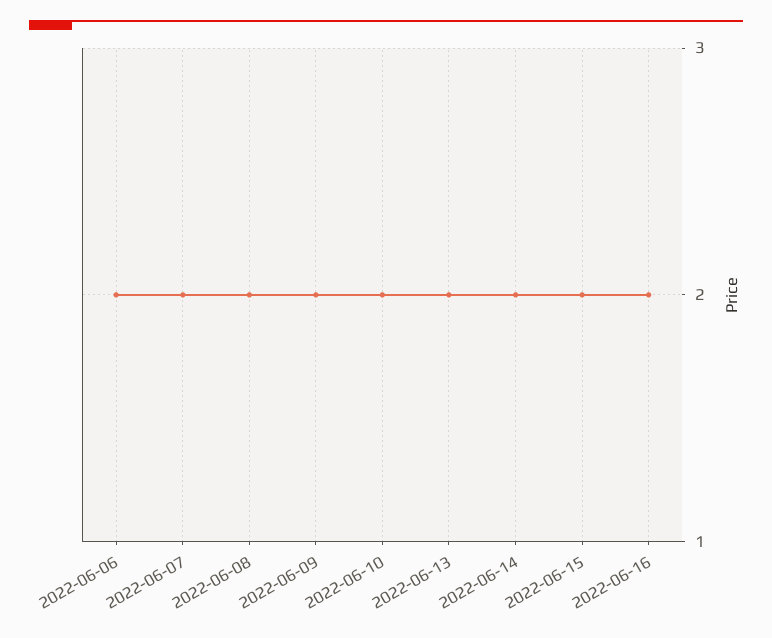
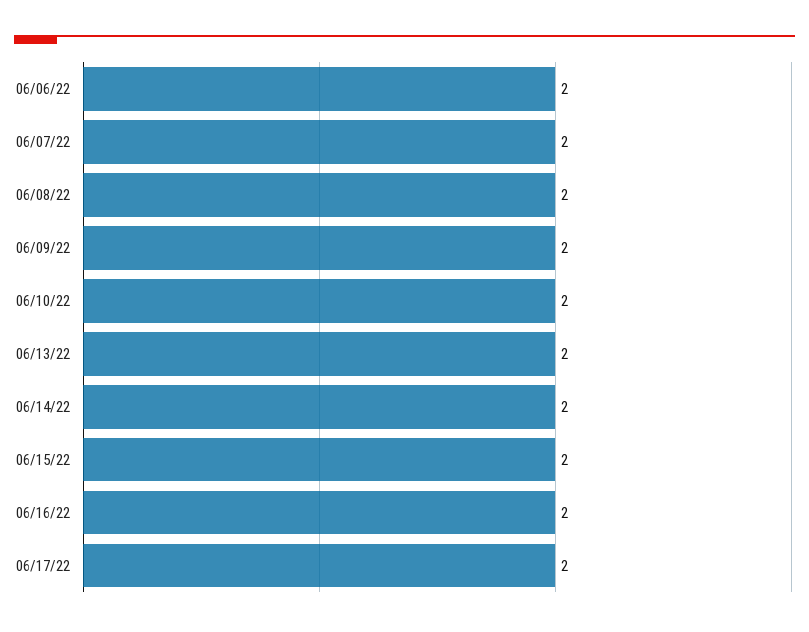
06/17/22: none -> 2

